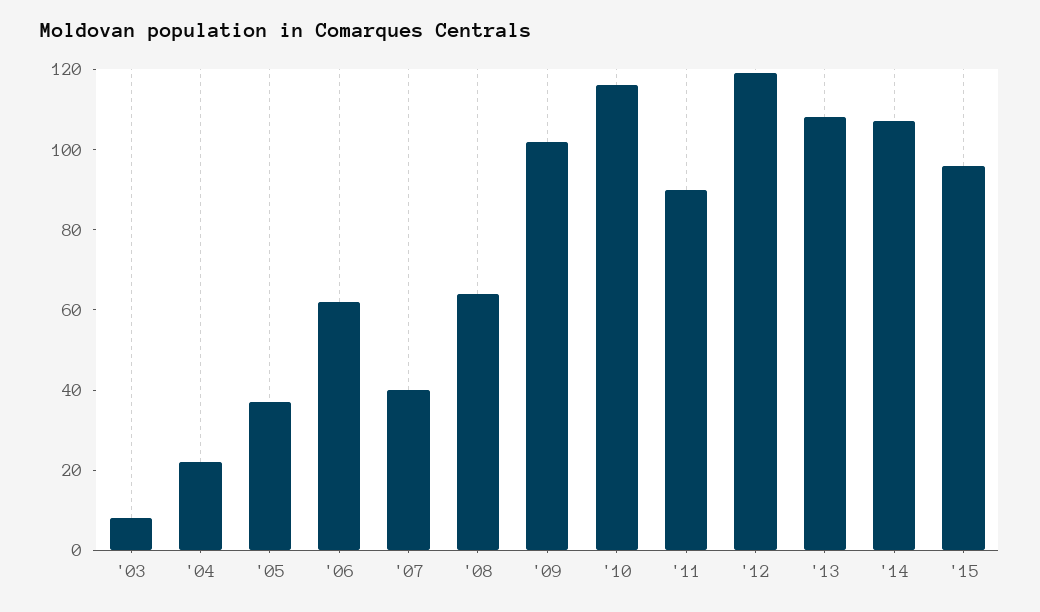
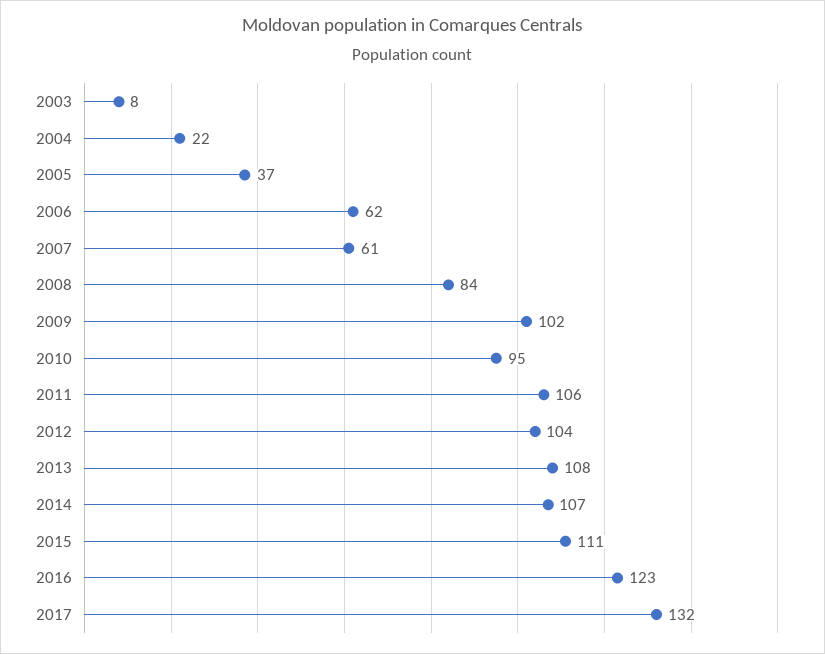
'07: 40 -> 61
'08: 65 -> 84
'10: 115 -> 95
'11: 90 -> 106
'12: 120 -> 104
'15: 95 -> 111
2016: none -> 123
2017: none -> 132

